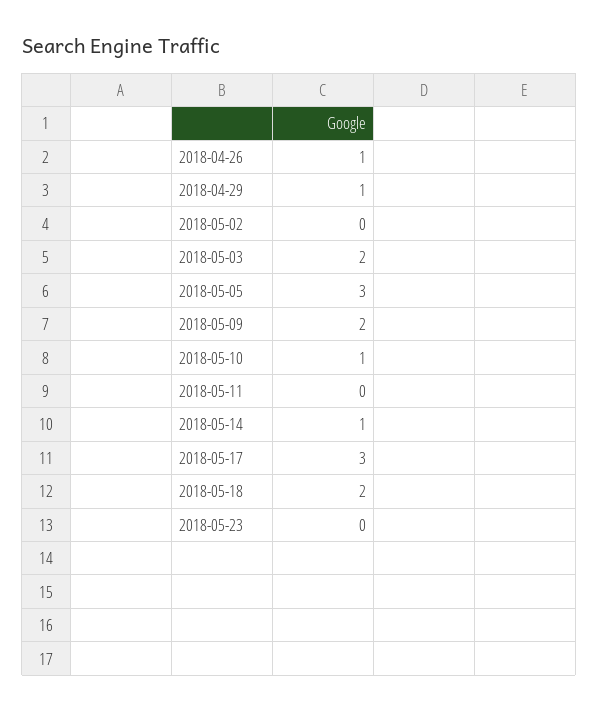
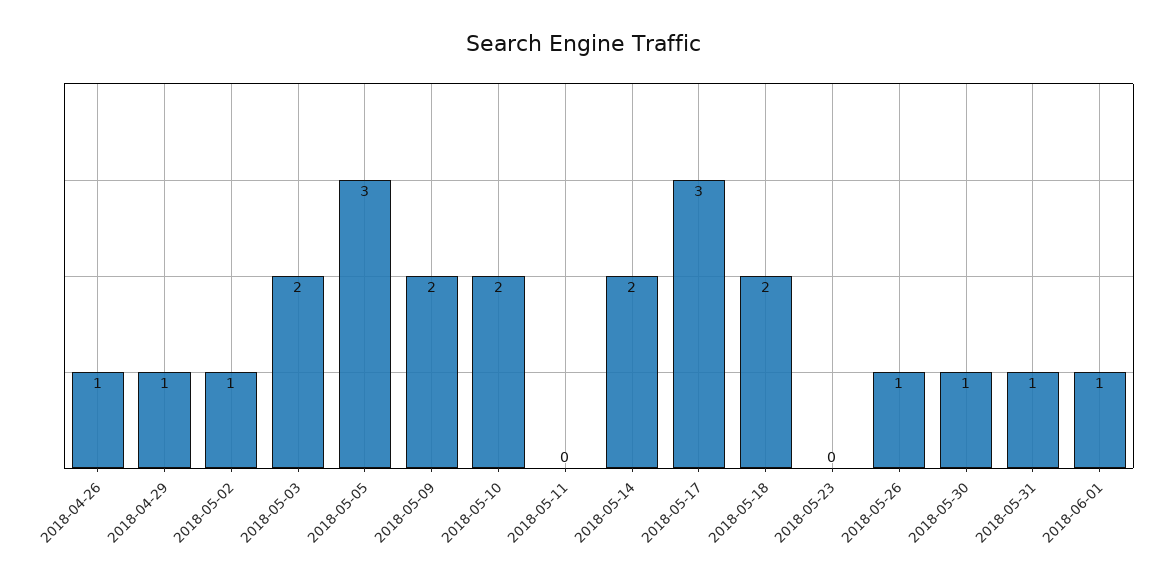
2018-05-02: 0 -> 1
2018-05-10: 1 -> 2
2018-05-14: 1 -> 2
2018-05-26: none -> 1
2018-05-30: none -> 1
2018-05-31: none -> 1
2018-06-01: none -> 1

